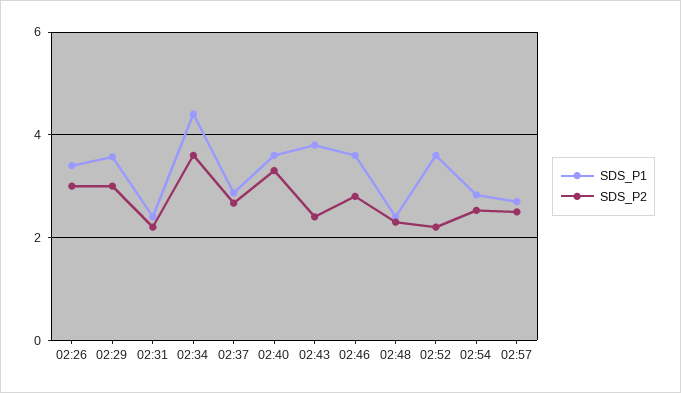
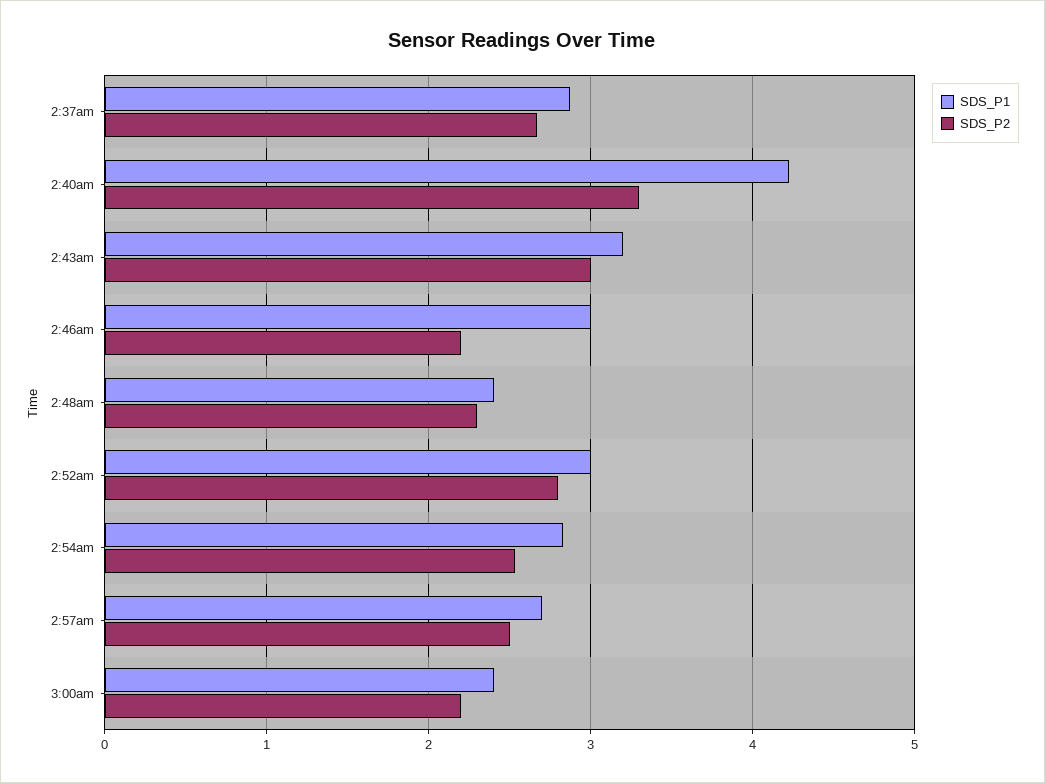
SDS_P1, 02:26: 3.4 -> none
SDS_P2, 02:26: 3 -> none
SDS_P1, 02:29: 3.6 -> none
SDS_P2, 02:29: 3 -> none
SDS_P1, 02:31: 2.4 -> none
SDS_P2, 02:31: 2.2 -> none
SDS_P1, 02:34: 4.4 -> none
SDS_P2, 02:34: 3.6 -> none
SDS_P1, 02:40: 3.6 -> 4.2
SDS_P1, 02:43: 3.8 -> 3.2
SDS_P2, 02:43: 2.4 -> 3
SDS_P1, 02:46: 3.6 -> 3
SDS_P2, 02:46: 2.8 -> 2.2
SDS_P1, 02:52: 3.6 -> 3
SDS_P2, 02:52: 2.2 -> 2.8
SDS_P1, 3:00am: none -> 2.4
SDS_P2, 3:00am: none -> 2.2

